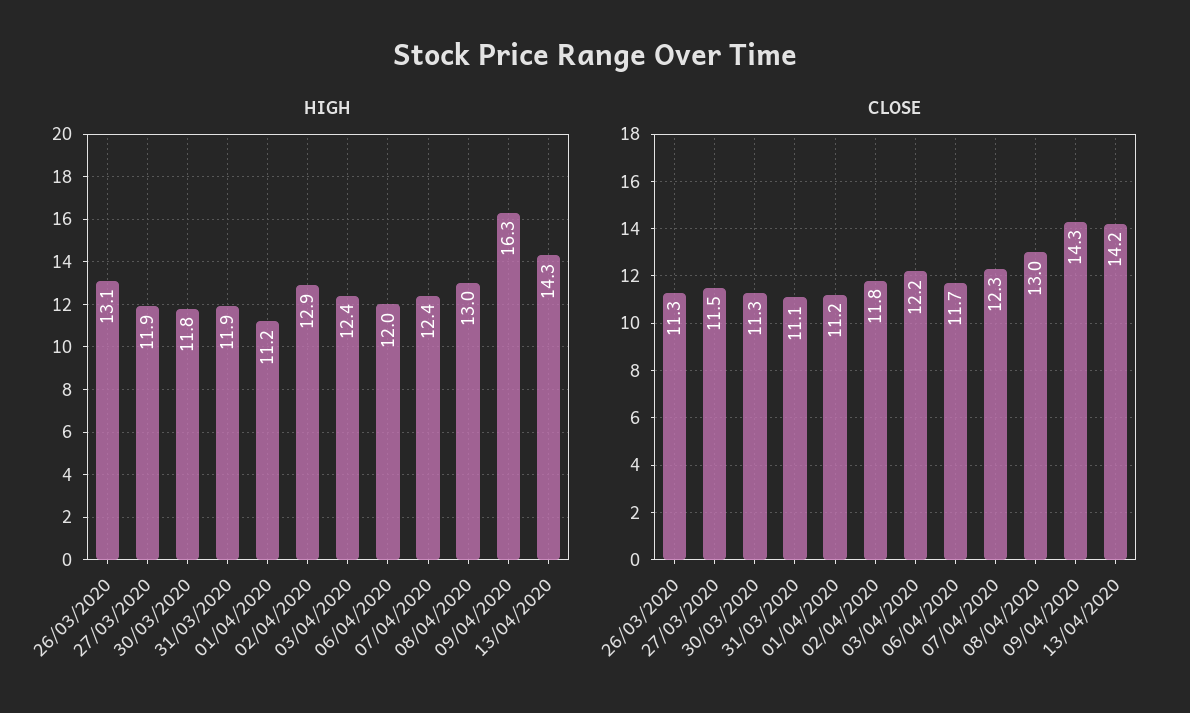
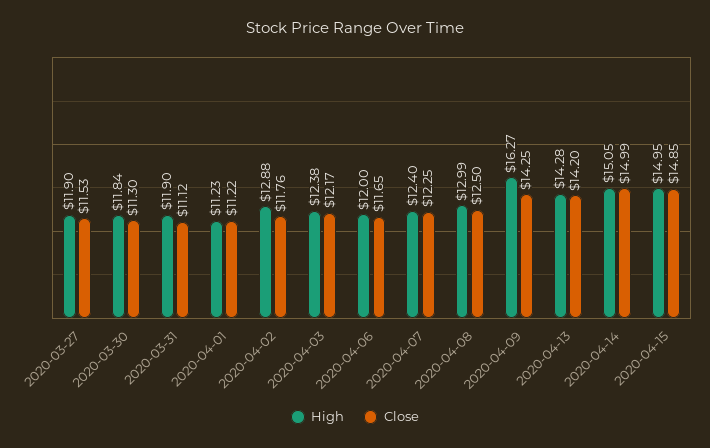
HIGH, 26/03/2020: 13.1 -> none
CLOSE, 26/03/2020: 11.3 -> none
CLOSE, 08/04/2020: 13 -> 12.5
HIGH, 2020-04-14: none -> 15.05
CLOSE, 2020-04-14: none -> 14.99
HIGH, 2020-04-15: none -> 14.95
CLOSE, 2020-04-15: none -> 14.85

